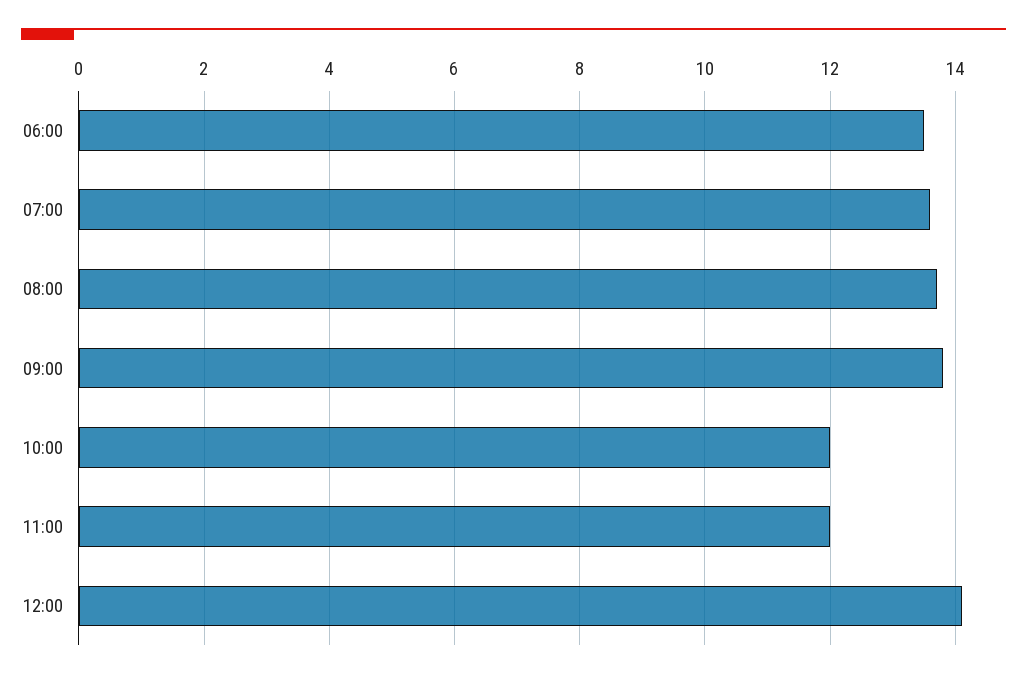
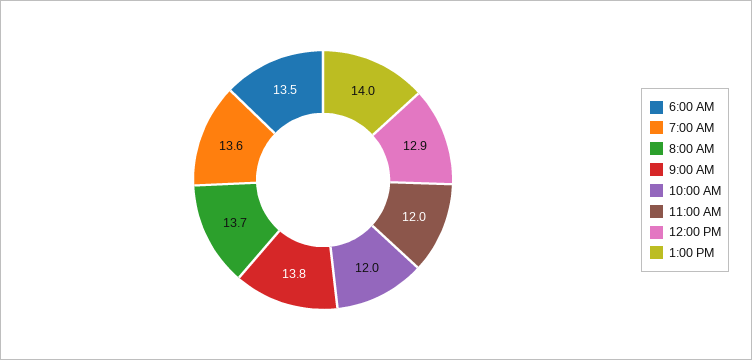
12:00: 14 -> 12.9
1:00 PM: none -> 14

